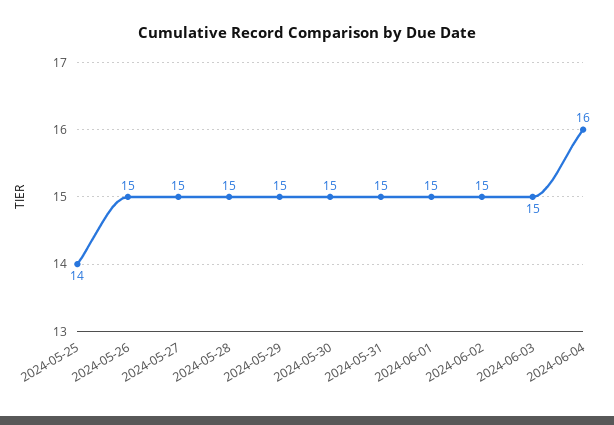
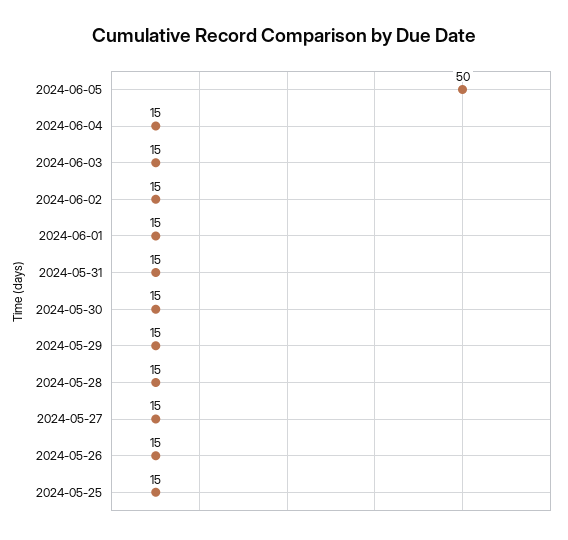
2024-05-25: 14 -> 15
2024-06-04: 16 -> 15
2024-06-05: none -> 50

